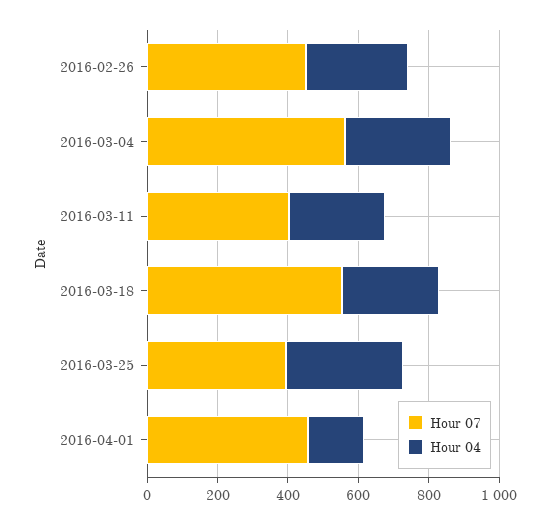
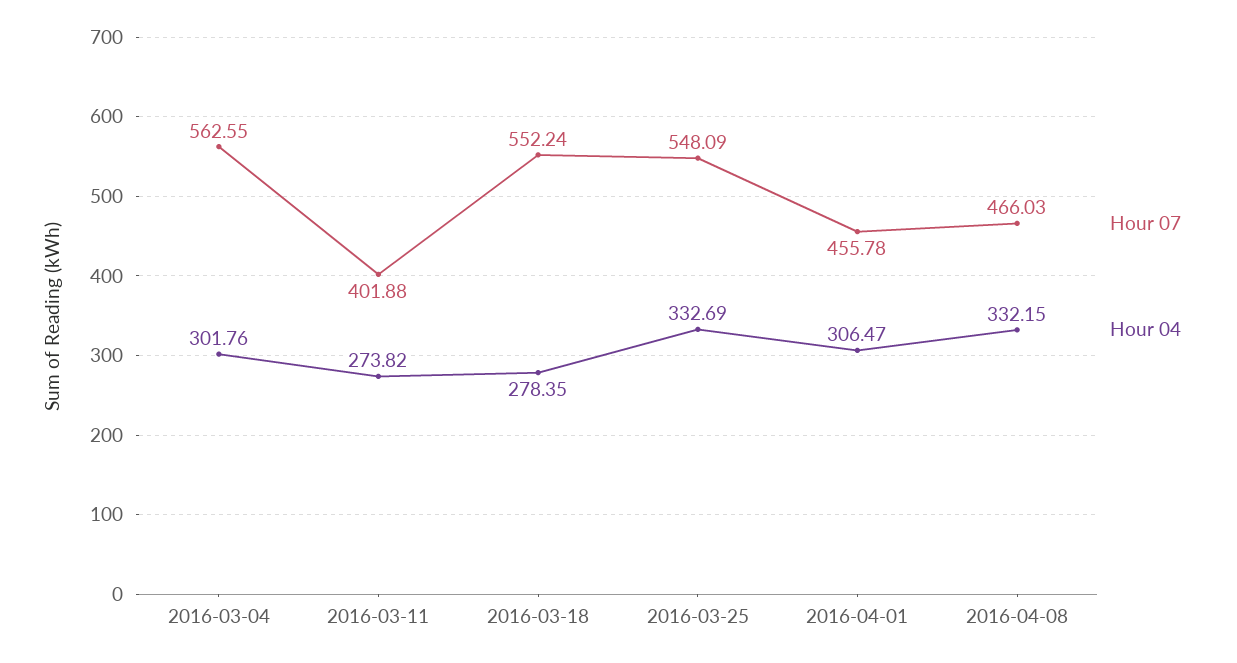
Hour 07, 2016-02-26: 450 -> none
Hour 04, 2016-02-26: 300 -> none
Hour 07, 2016-03-25: 400 -> 548.09
Hour 04, 2016-04-01: 150 -> 306.47
Hour 07, 2016-04-08: none -> 466.03
Hour 04, 2016-04-08: none -> 332.15

